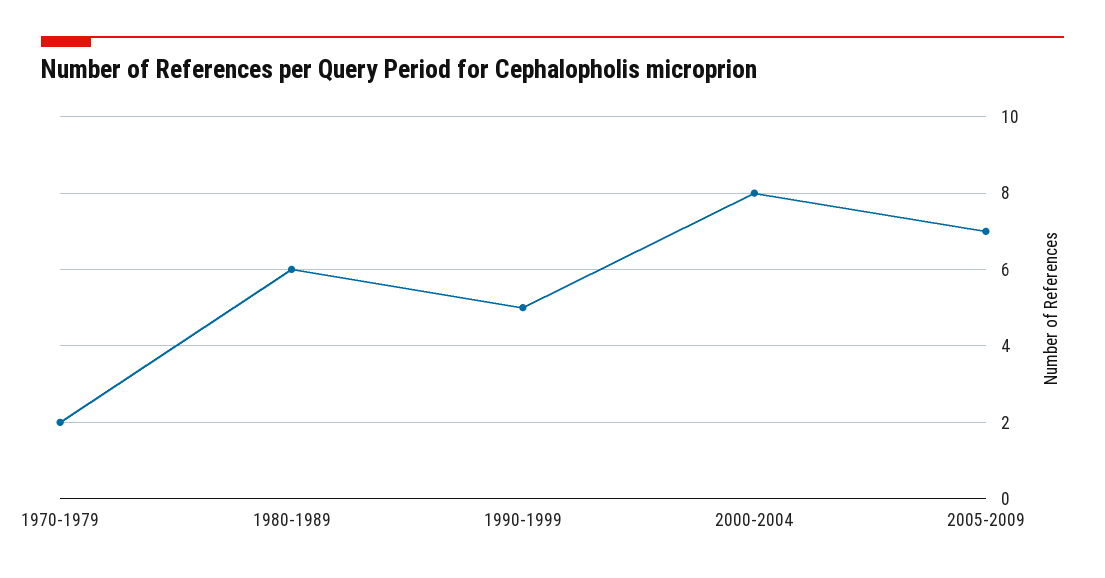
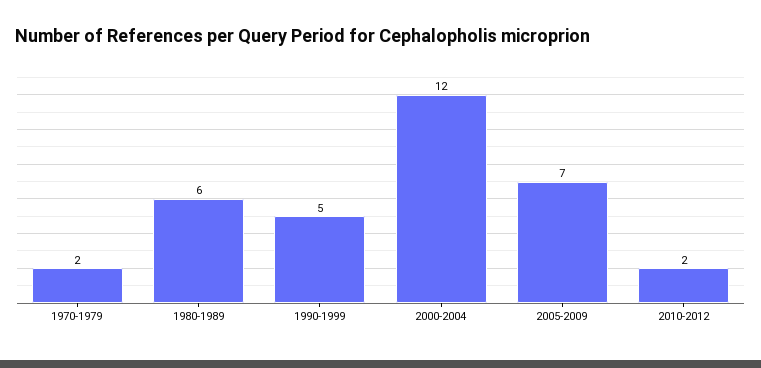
2000-2004: 8 -> 12
2010-2012: none -> 2

